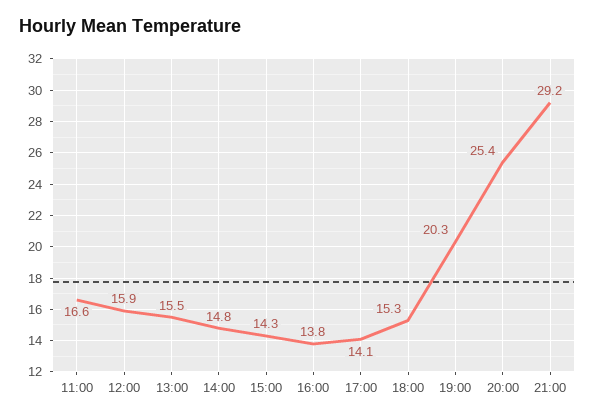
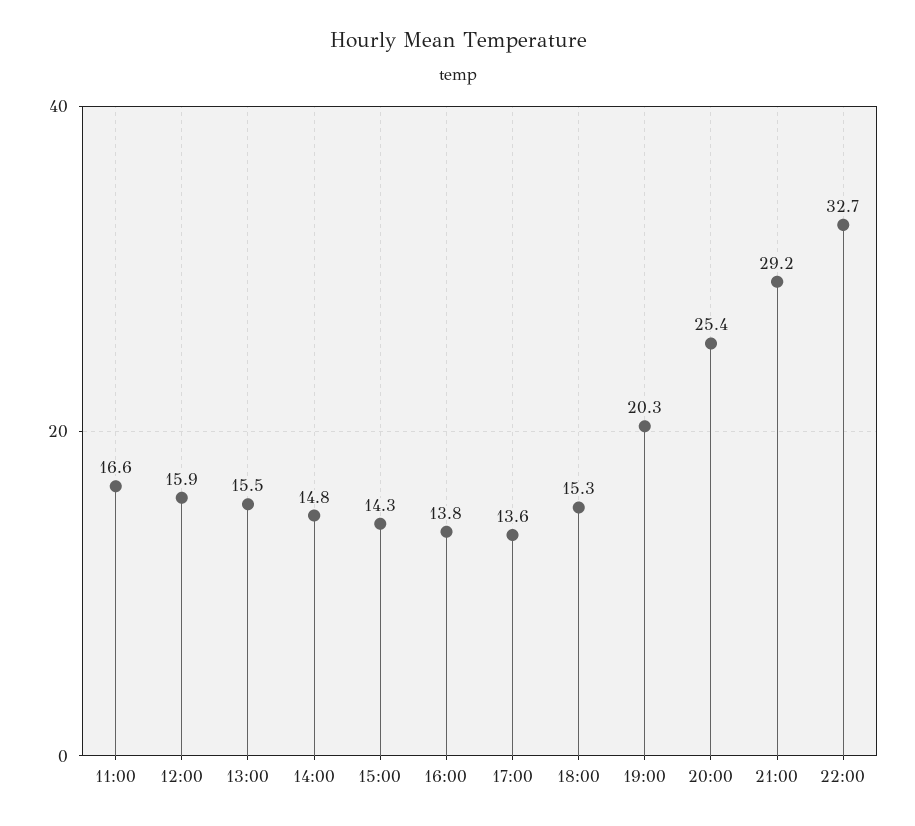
17:00: 14.1 -> 13.6
22:00: none -> 32.7

